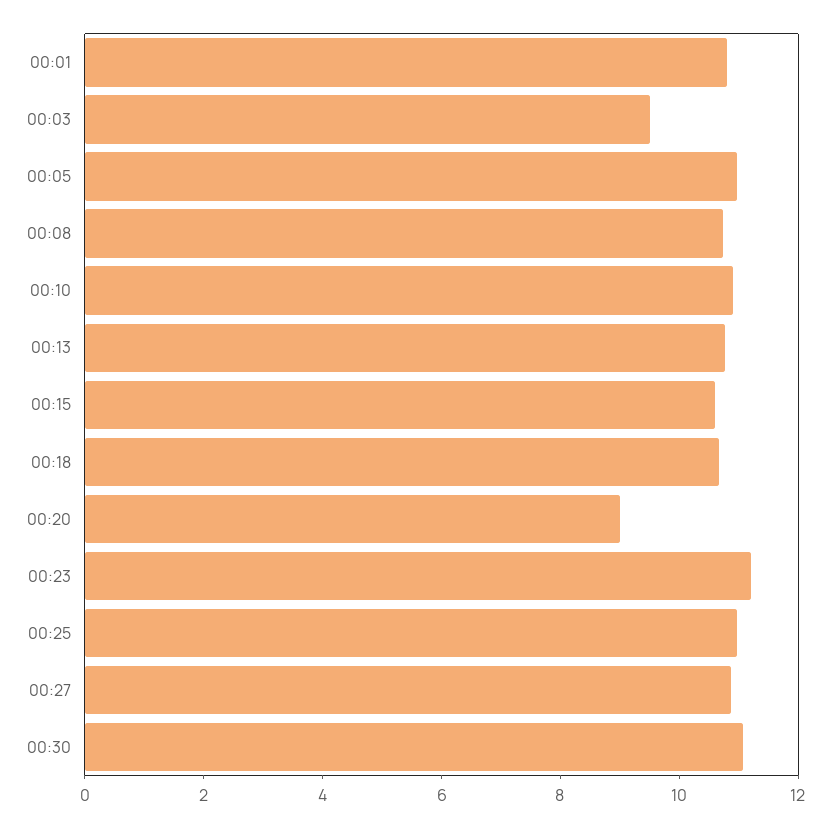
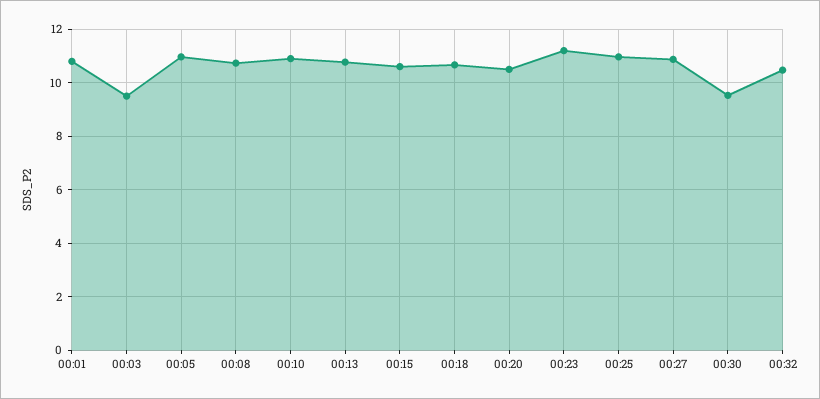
00:20: 9 -> 10.5
00:30: 11 -> 9.5
00:32: none -> 10.5

